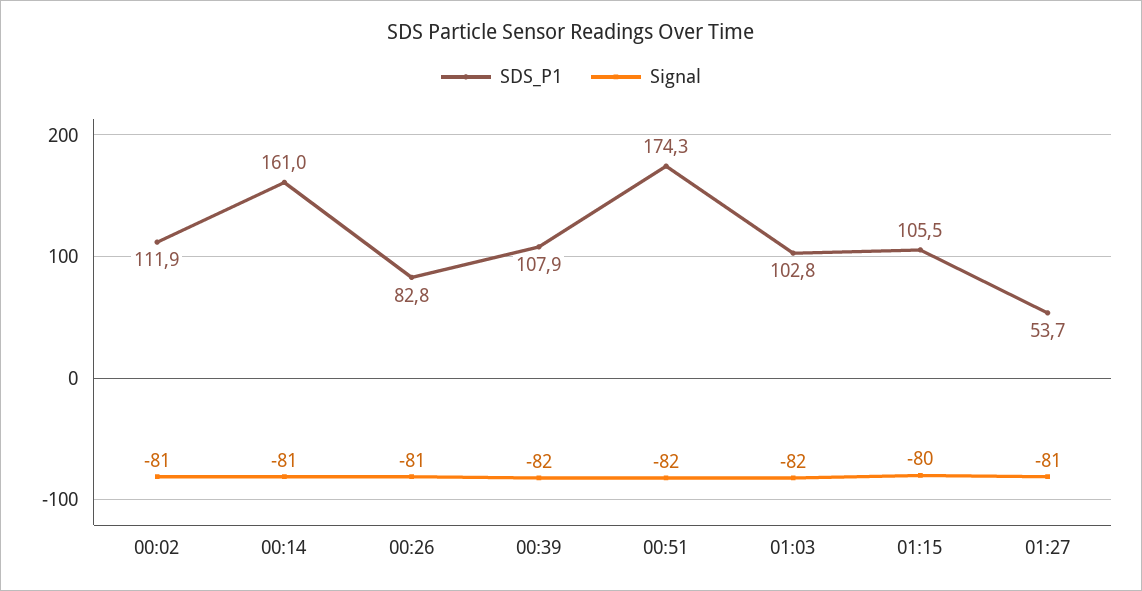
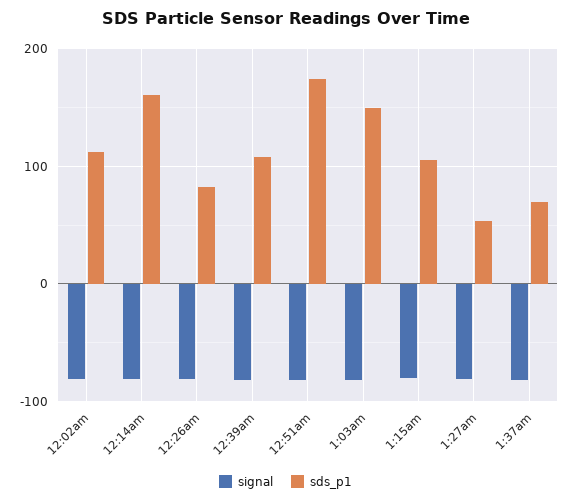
SDS_P1, 01:03: 102.8 -> 150
Signal, 1:37am: none -> -80
SDS_P1, 1:37am: none -> 70

